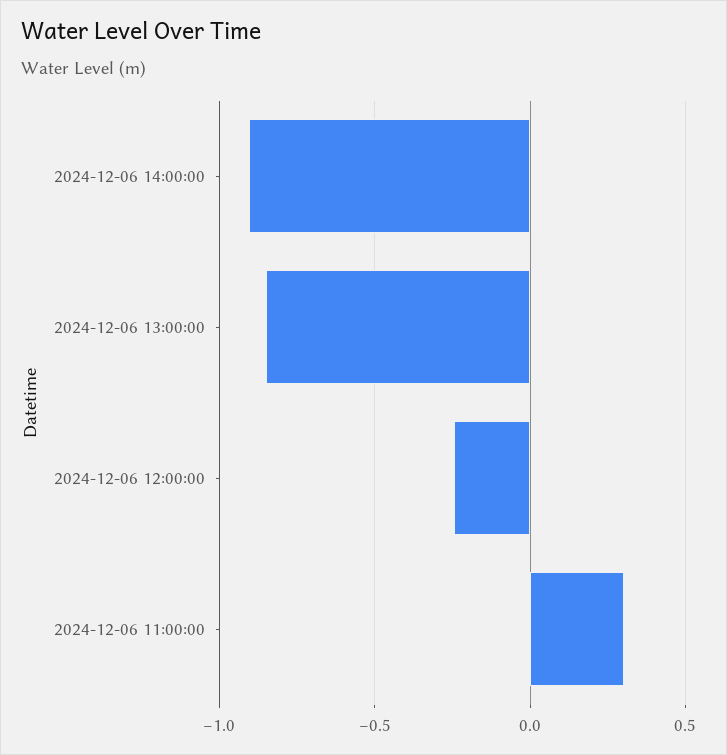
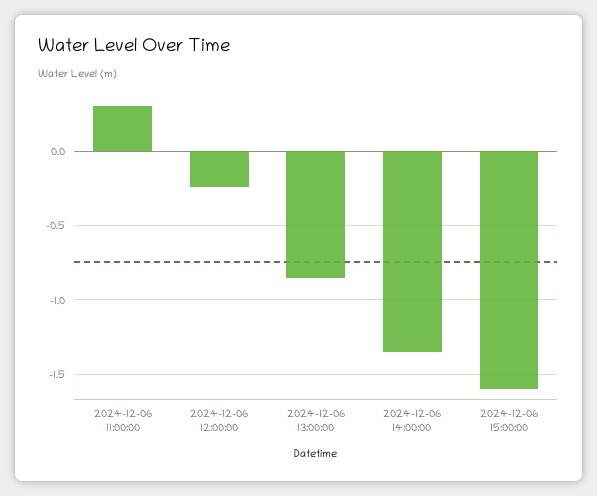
2024-12-06 14:00:00: -0.9 -> -1.35
2024-12-06 15:00:00: none -> -1.6

